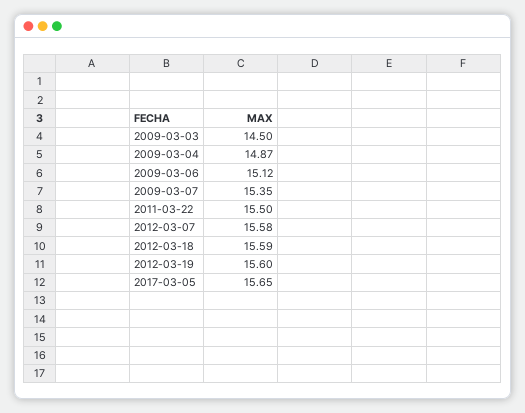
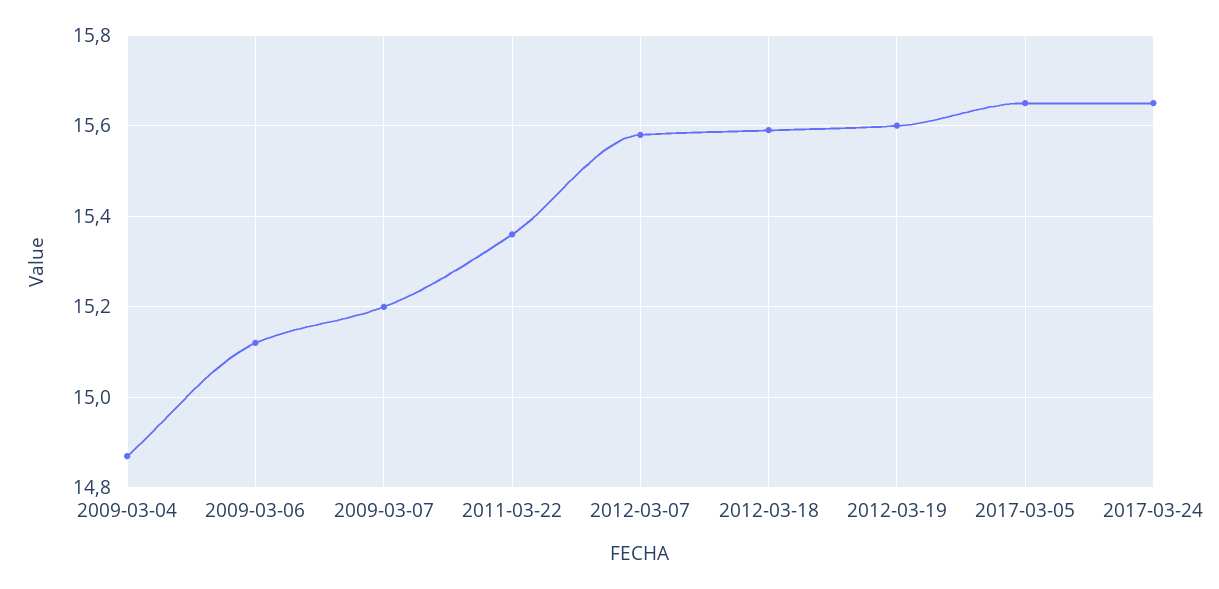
2009-03-03: 14.5 -> none
2009-03-07: 15.35 -> 15.2
2011-03-22: 15.5 -> 15.35
2017-03-24: none -> 15.65

